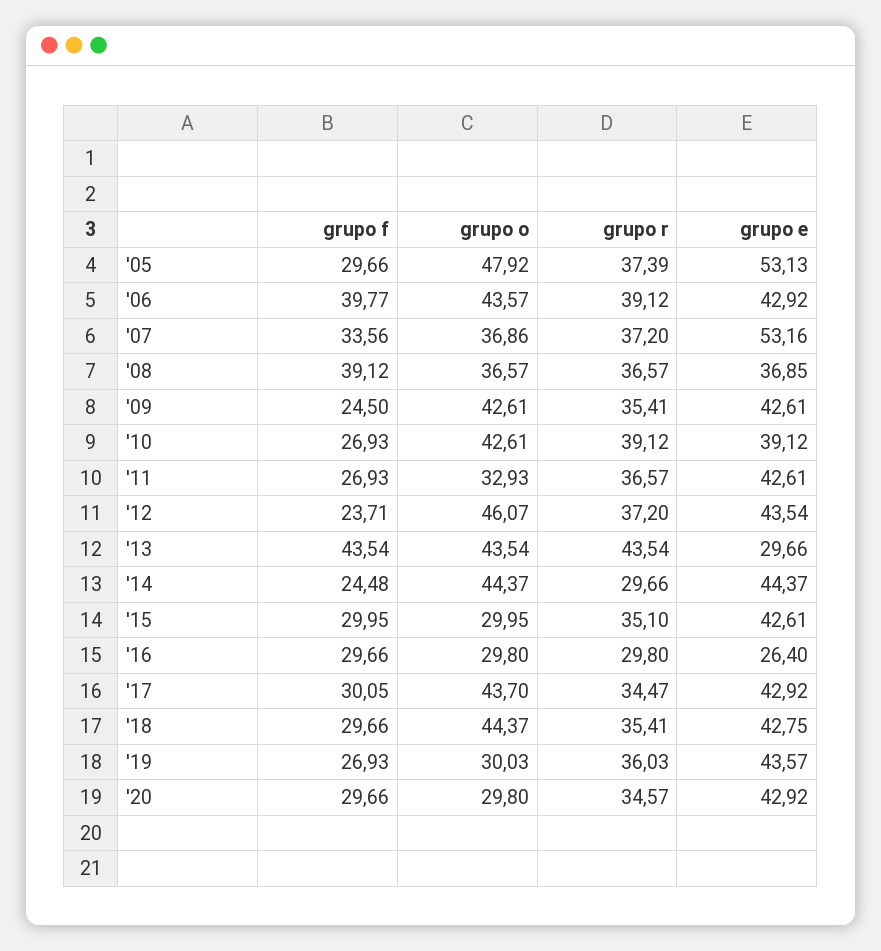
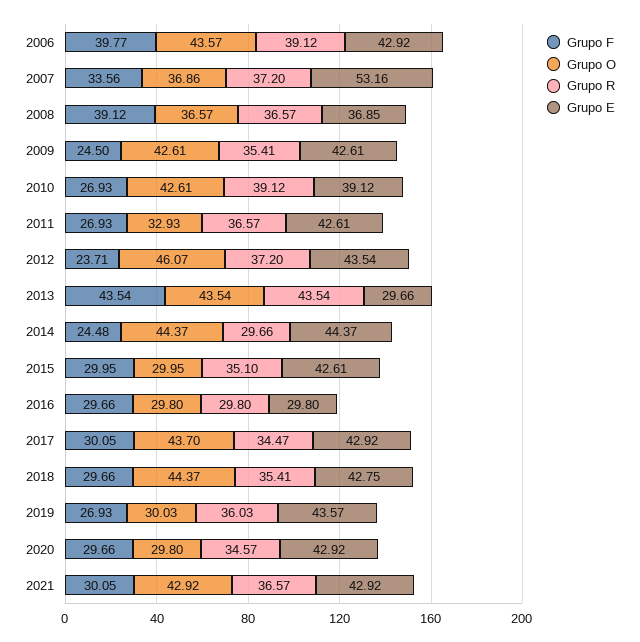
grupo f, '05: 29.66 -> none
grupo o, '05: 47.92 -> none
grupo r, '05: 37.39 -> none
grupo e, '05: 53.13 -> none
grupo e, '16: 26.4 -> 29.8
grupo f, 2021: none -> 30.05
grupo o, 2021: none -> 42.92
grupo r, 2021: none -> 36.57
grupo e, 2021: none -> 42.92

